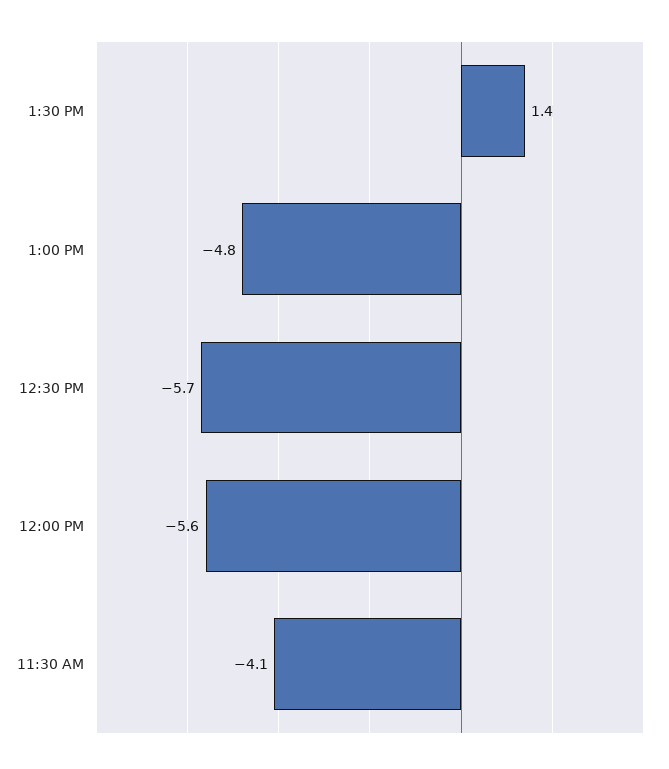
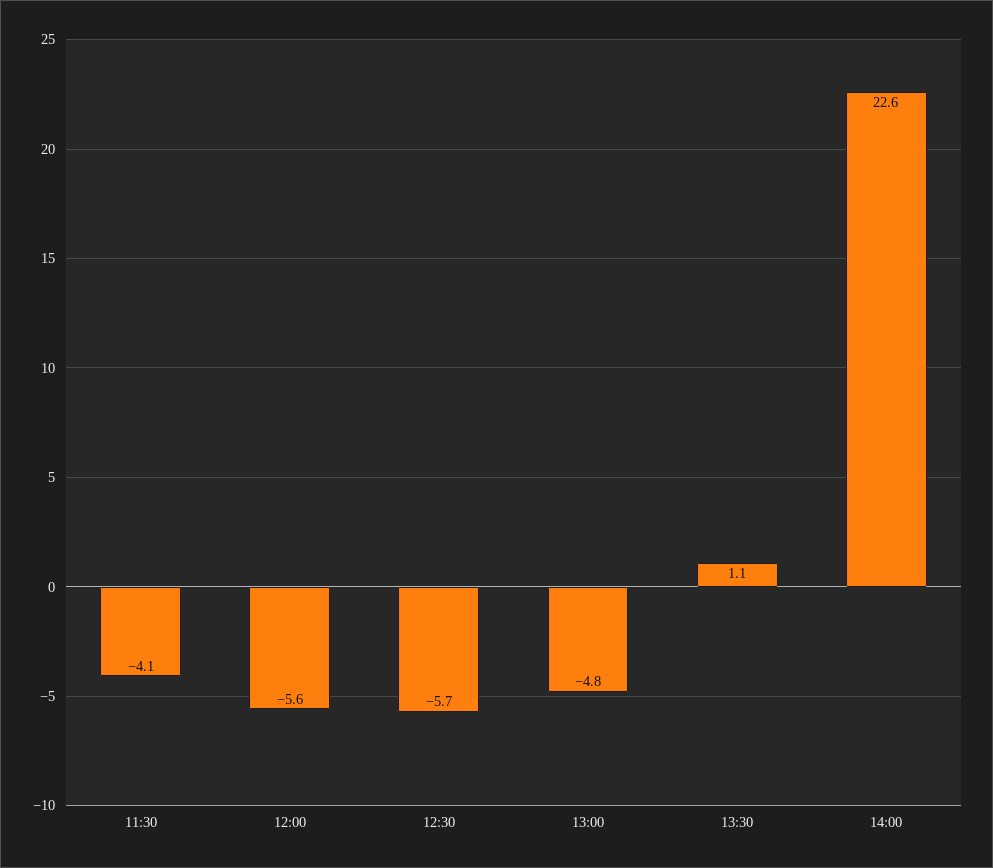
1:30 PM: 1.4 -> 1.1
14:00: none -> 22.6

